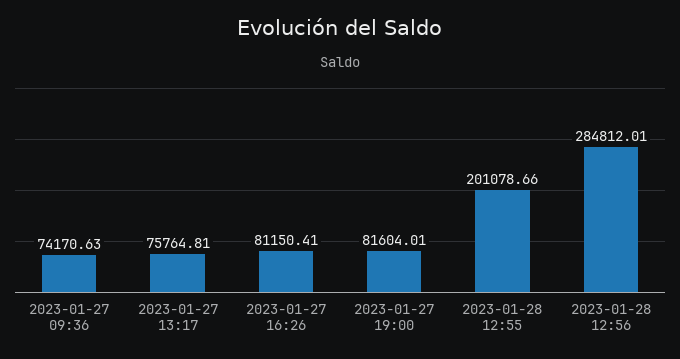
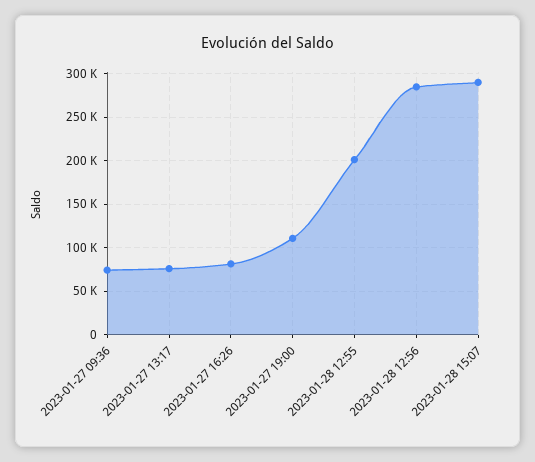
2023-01-27 19:00: 81604.01 -> 110000
2023-01-28 15:07: none -> 290000

